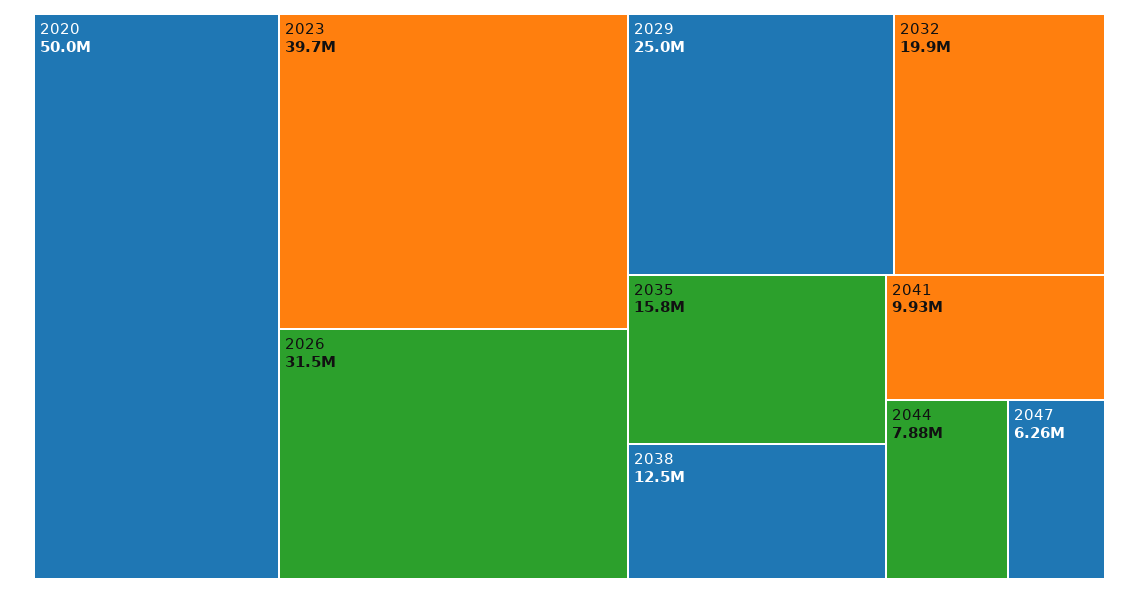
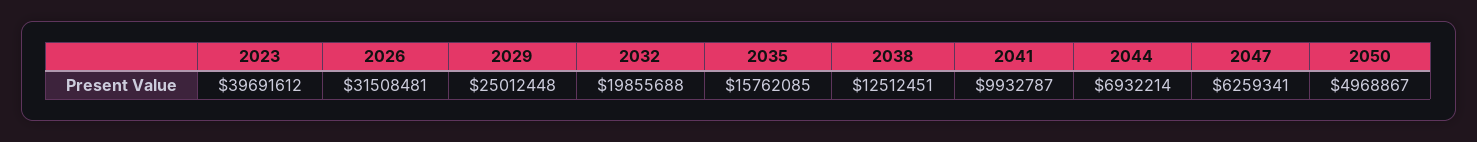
2020: 50000000 -> none
2044: 7880000 -> 6932214
2050: none -> 4968867

